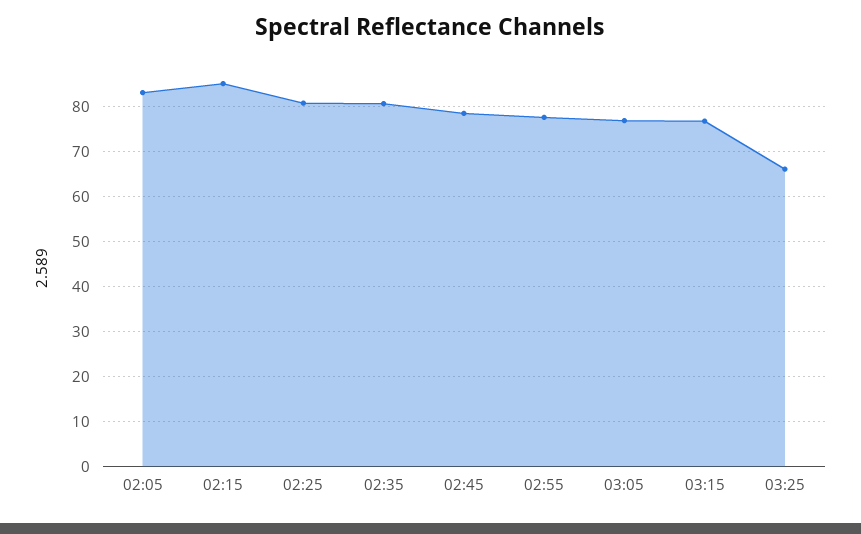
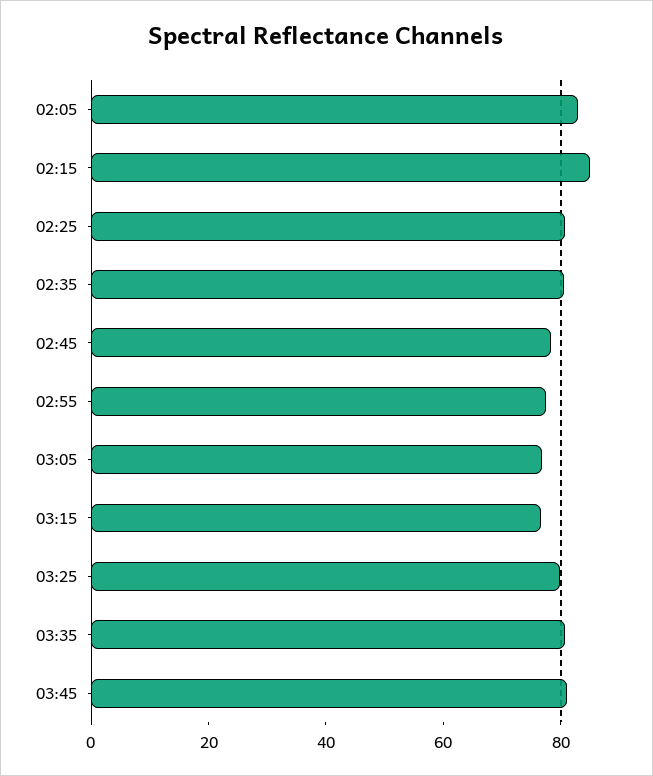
03:25: 66 -> 80
03:35: none -> 80
03:45: none -> 80

